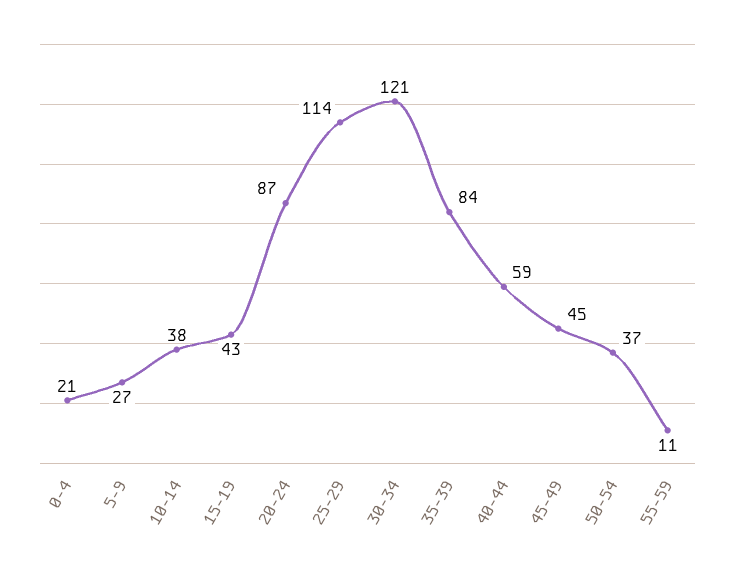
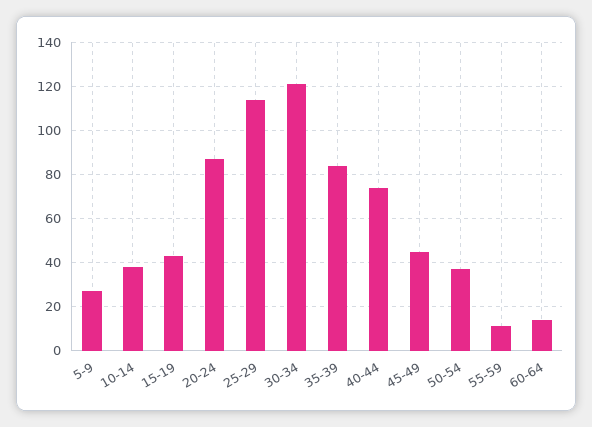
0-4: 21 -> none
40-44: 59 -> 75
60-64: none -> 15

